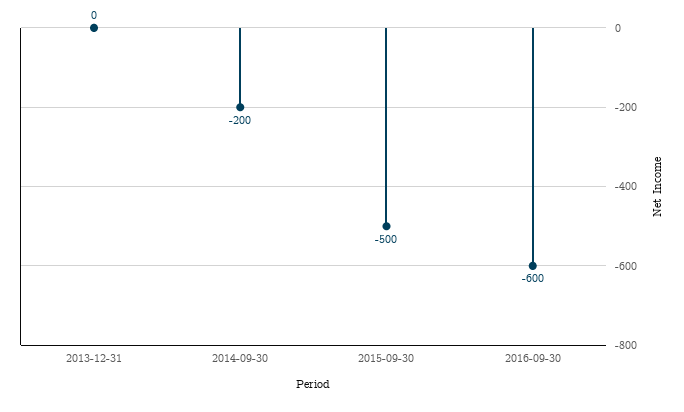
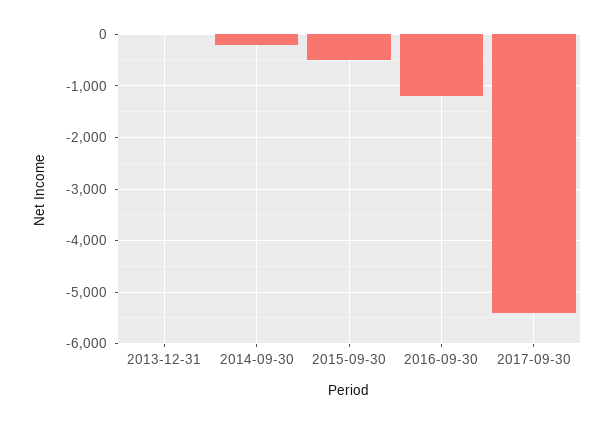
2016-09-30: -600 -> -1200
2017-09-30: none -> -5400

